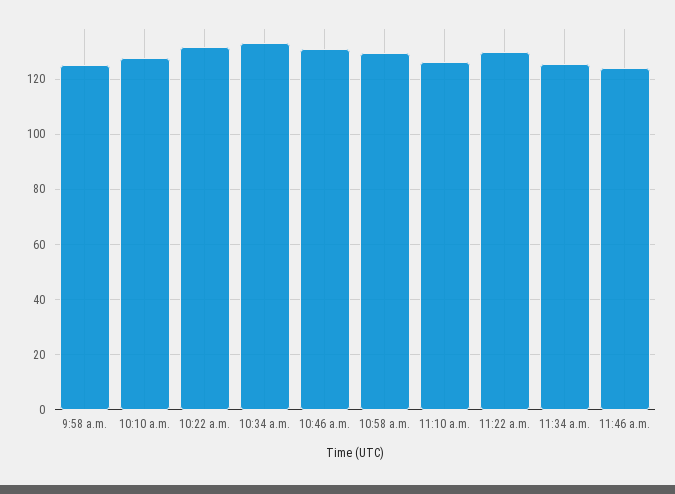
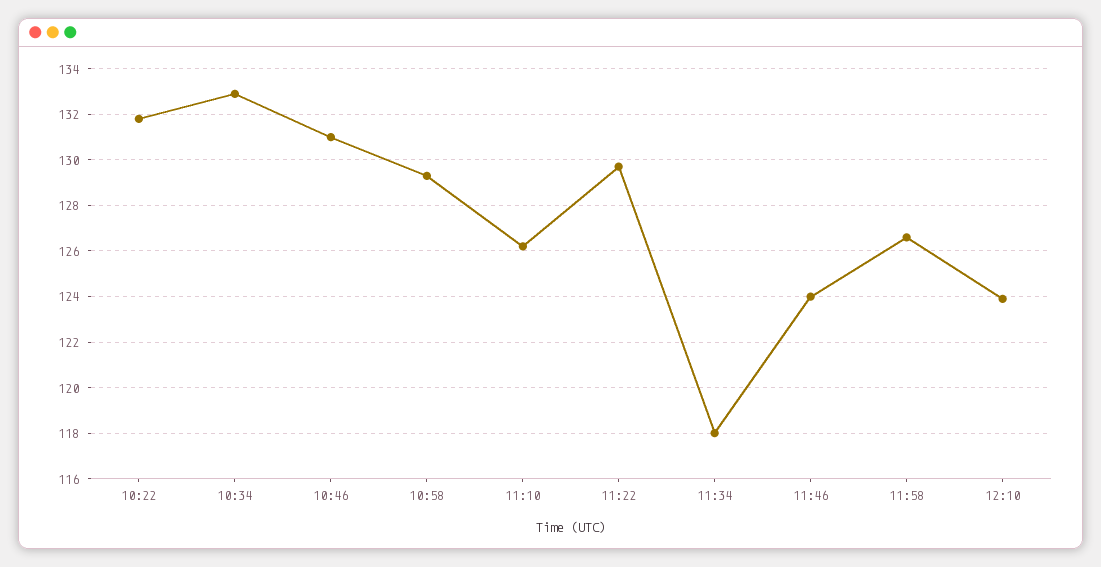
9:58 a.m.: 125 -> none
10:10 a.m.: 127.5 -> none
11:34 a.m.: 125 -> 118
11:58: none -> 126.5
12:10: none -> 124

